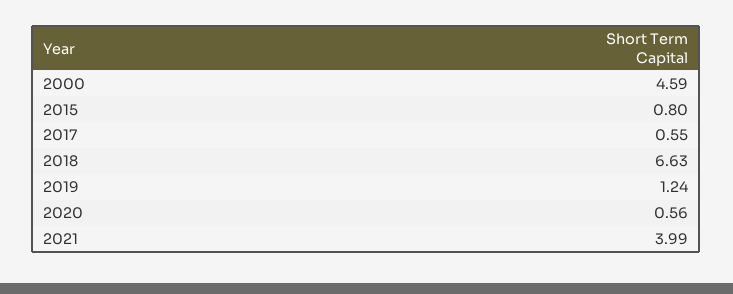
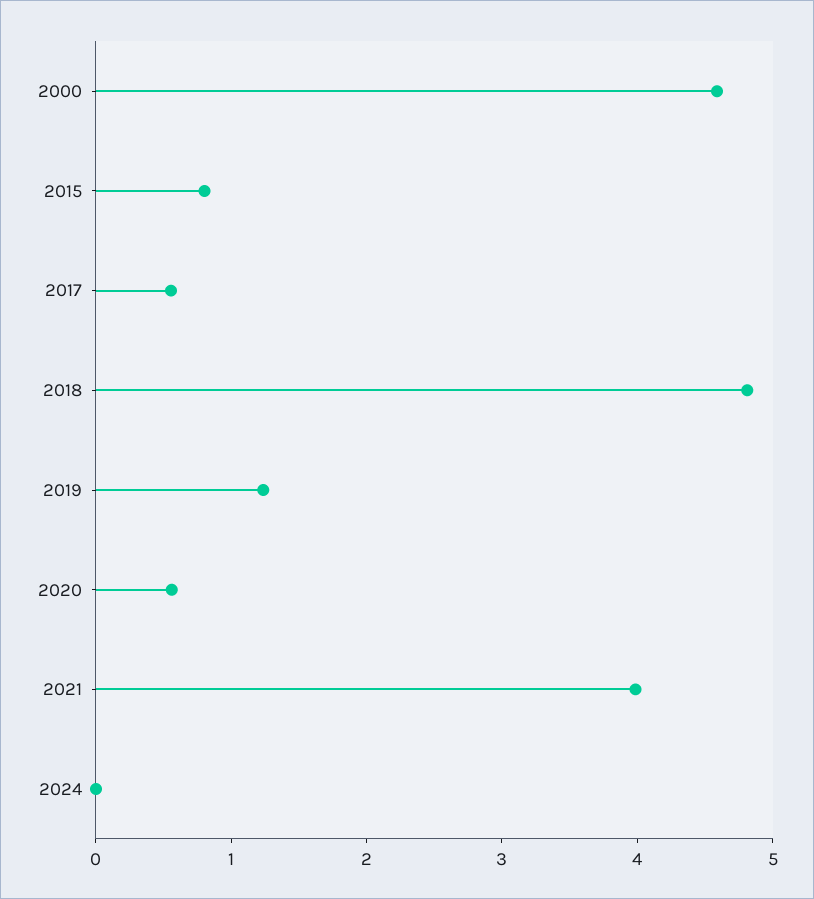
2018: 6.63 -> 4.8
2024: none -> 0

